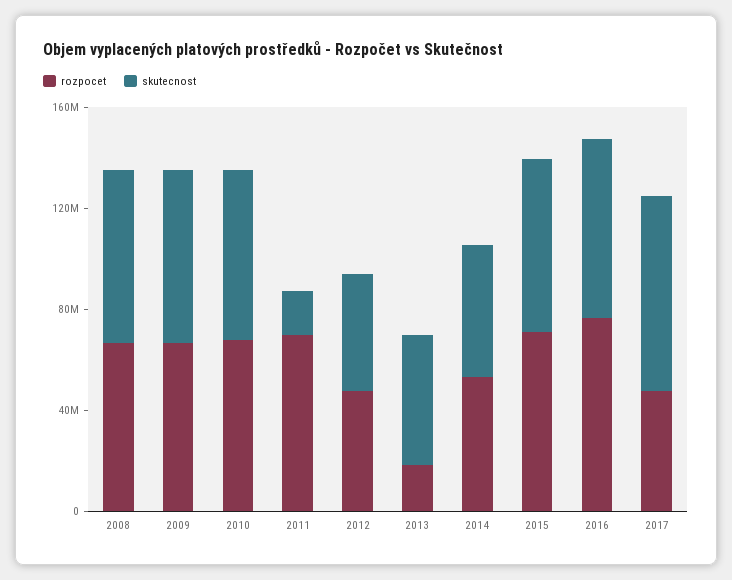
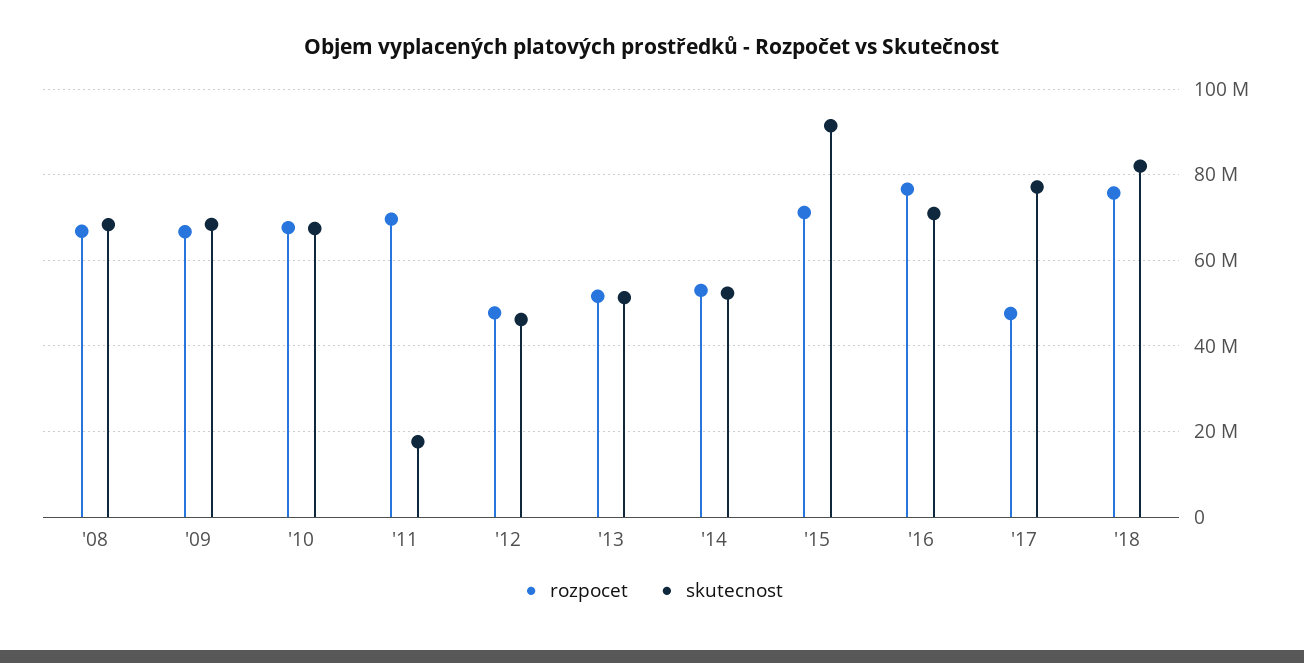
rozpocet, 2013: 20000000 -> 52000000
skutecnost, 2015: 70000000 -> 92000000
rozpocet, '18: none -> 76000000
skutecnost, '18: none -> 82000000

